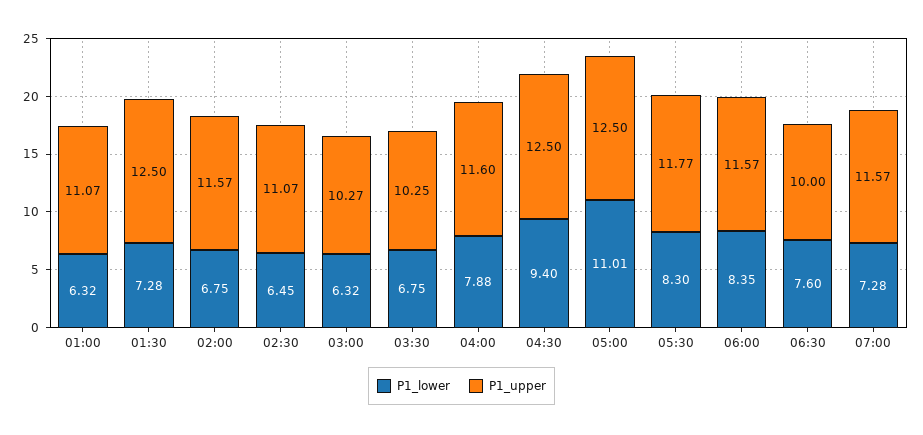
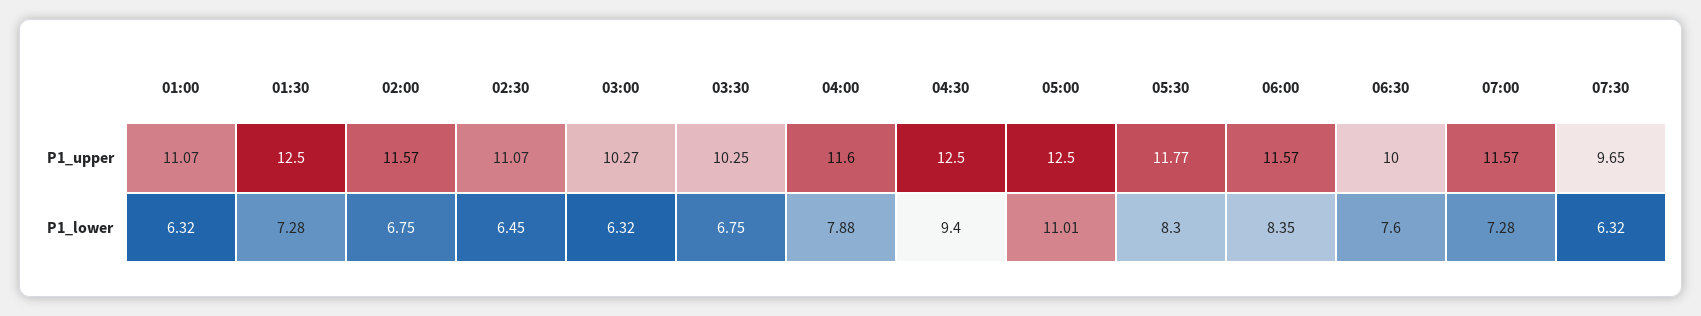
P1_upper, 07:30: none -> 9.65
P1_lower, 07:30: none -> 6.32

